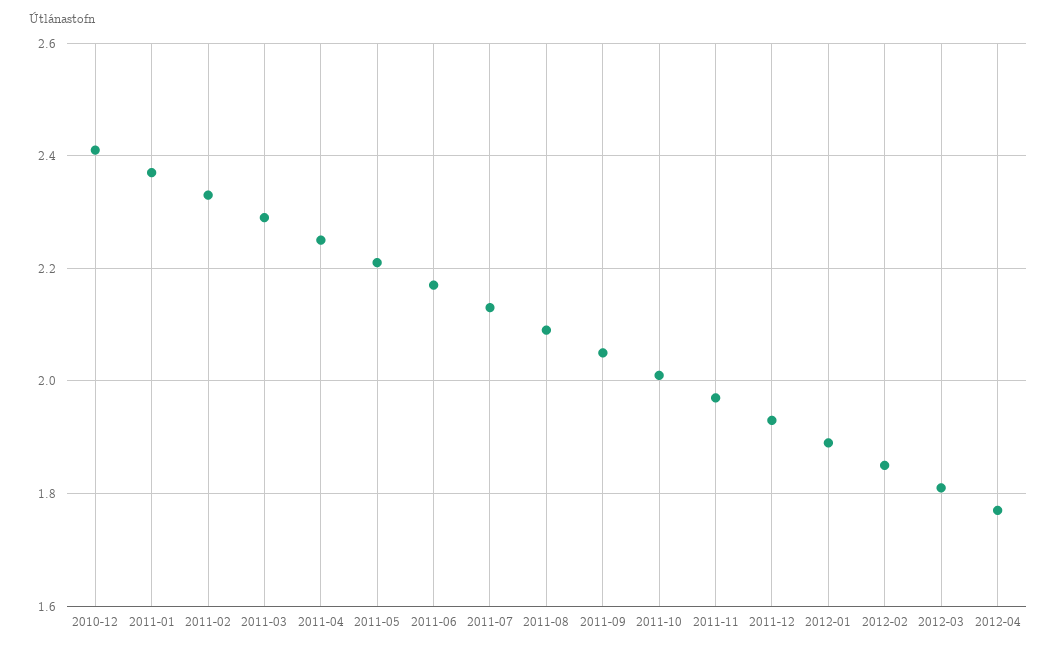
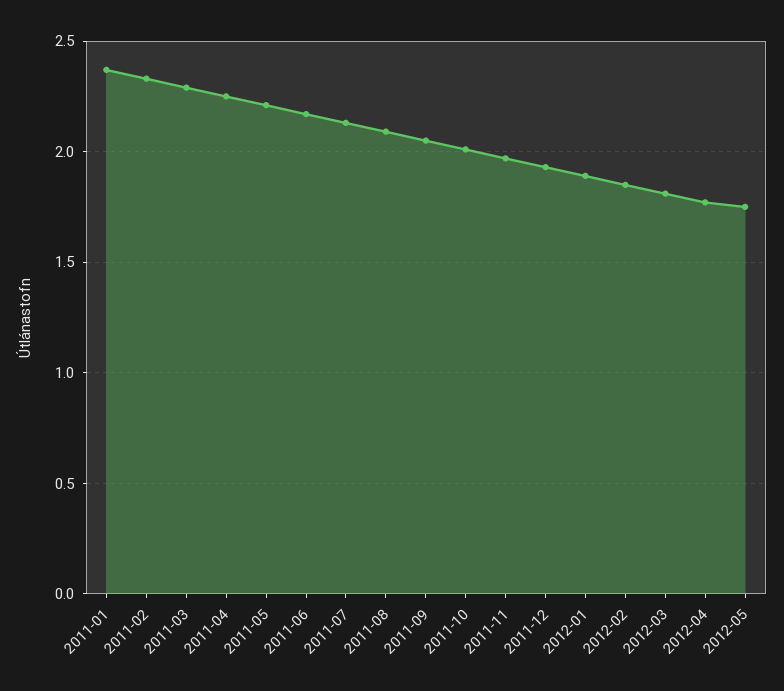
2010-12: 2.4 -> none
2012-05: none -> 1.75

